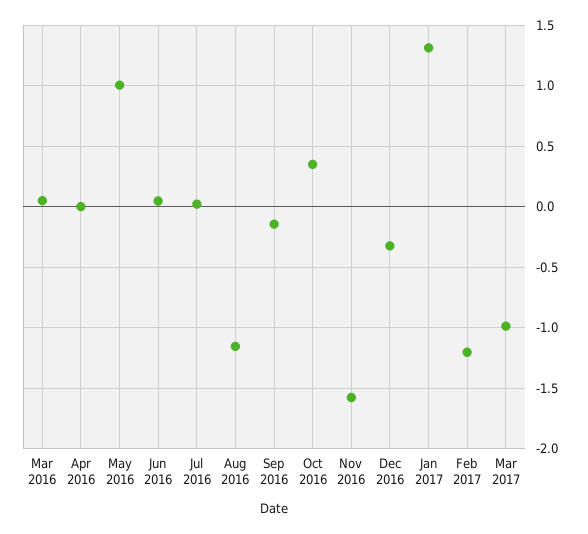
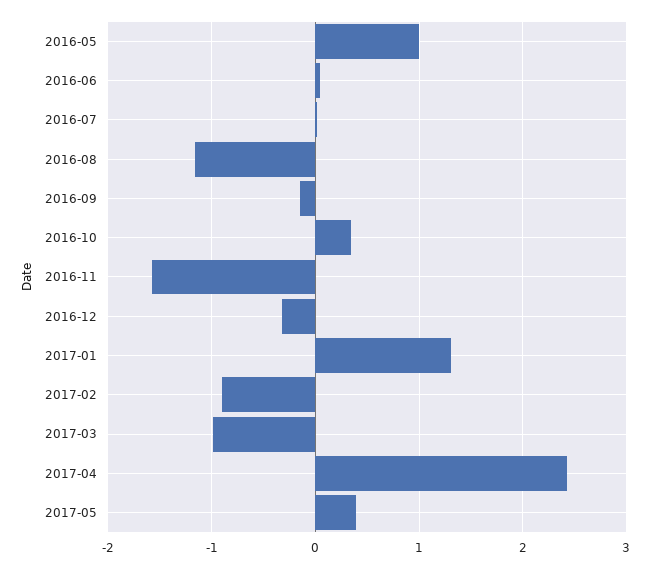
Mar 2016: 0.05 -> none
Apr 2016: 0 -> none
Feb 2017: -1.2 -> -0.9
2017-04: none -> 2.4
2017-05: none -> 0.4

